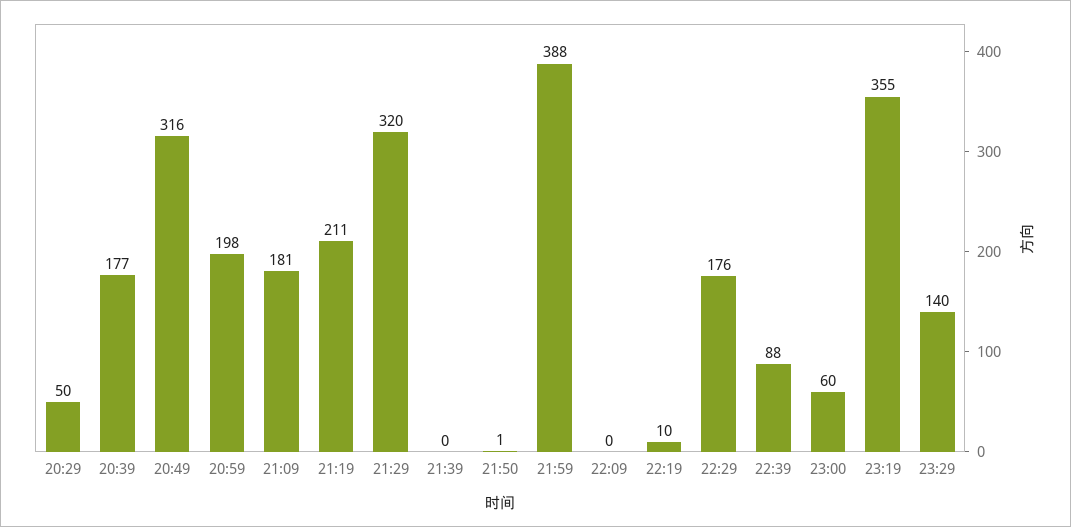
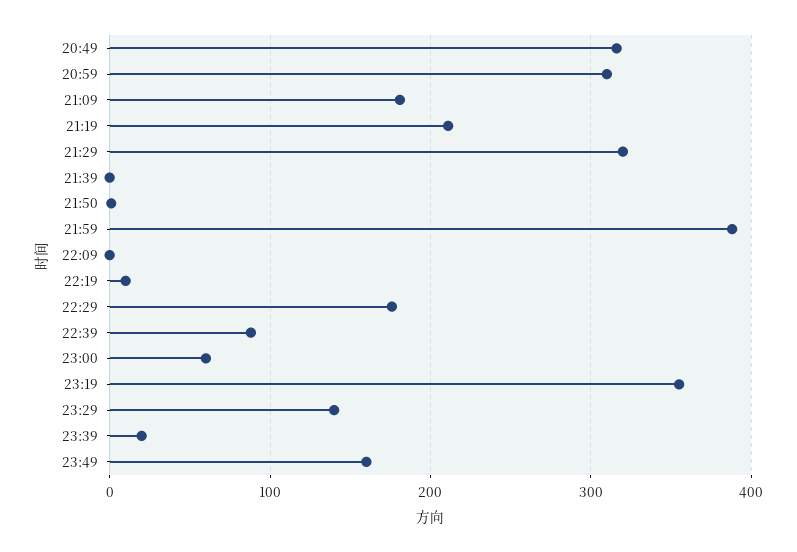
20:29: 50 -> none
20:39: 177 -> none
20:59: 198 -> 310
23:39: none -> 20
23:49: none -> 160

